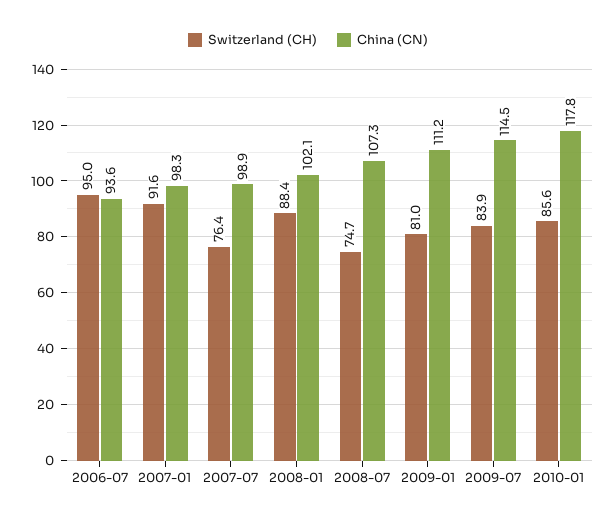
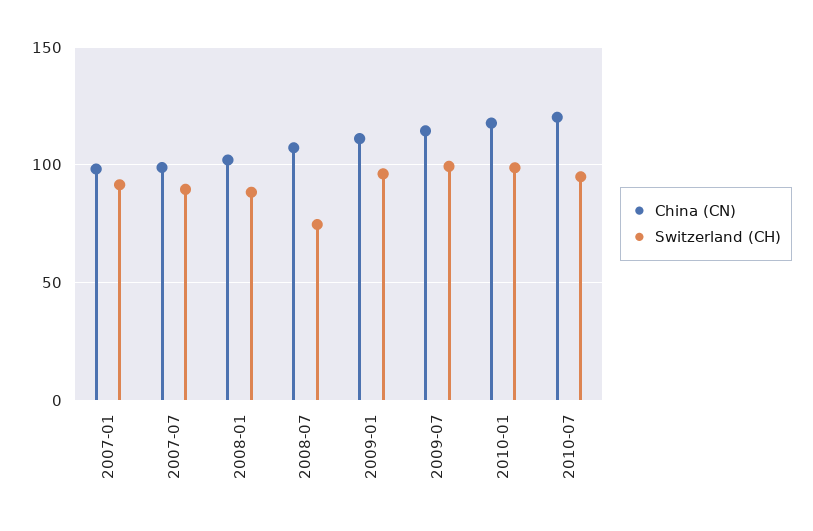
Switzerland (CH), 2006-07: 95 -> none
China (CN), 2006-07: 93.6 -> none
Switzerland (CH), 2007-07: 76.4 -> 90
Switzerland (CH), 2009-01: 81 -> 95
Switzerland (CH), 2009-07: 83.9 -> 100
Switzerland (CH), 2010-01: 85.6 -> 100
China (CN), 2010-07: none -> 120
Switzerland (CH), 2010-07: none -> 95

